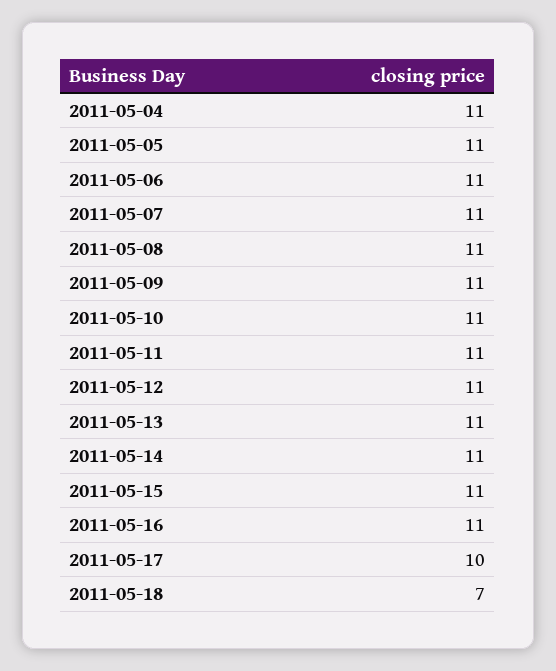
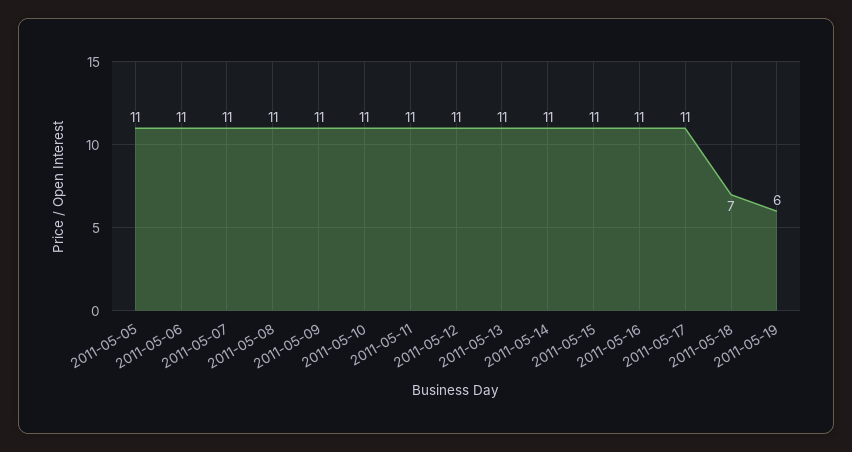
2011-05-04: 11 -> none
2011-05-17: 10 -> 11
2011-05-19: none -> 6

